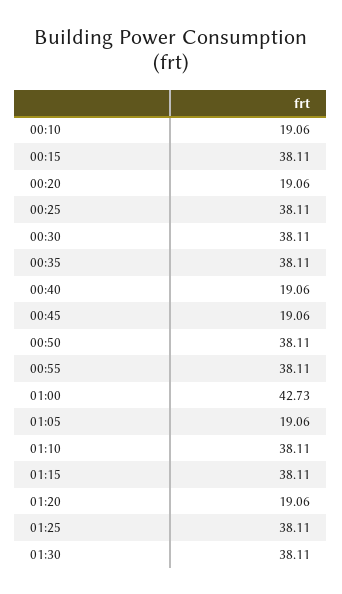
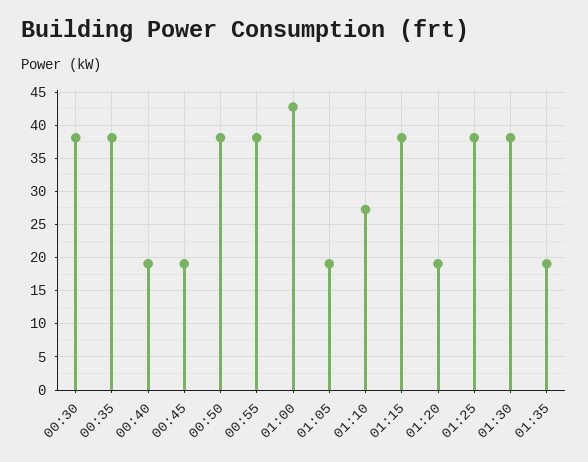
00:10: 19.06 -> none
00:15: 38.11 -> none
00:20: 19.06 -> none
00:25: 38.11 -> none
01:10: 38.11 -> 27
01:35: none -> 19

